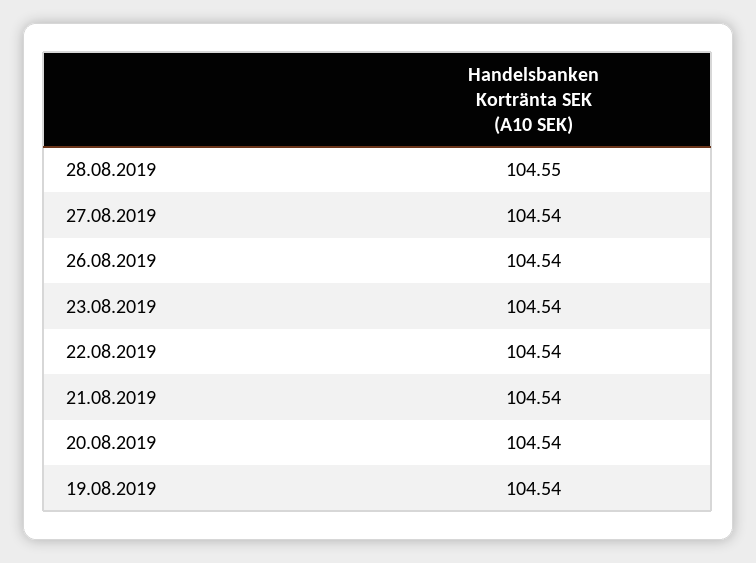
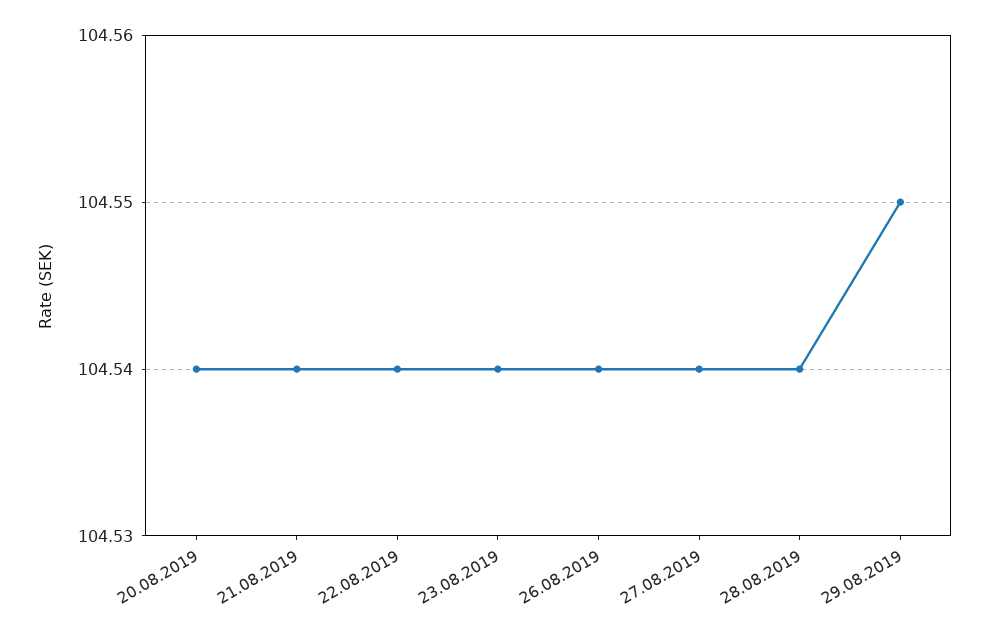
28.08.2019: 104.55 -> 104.54
19.08.2019: 104.54 -> none
29.08.2019: none -> 104.55

